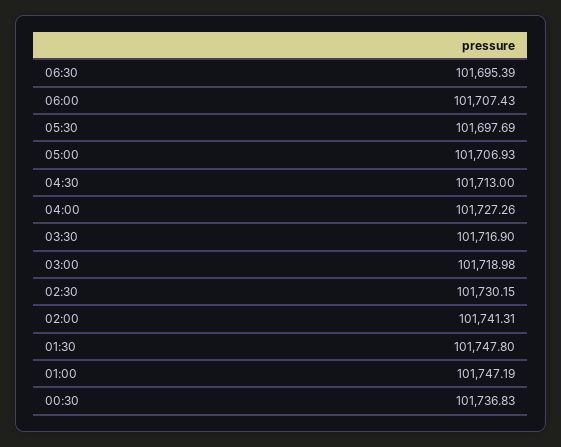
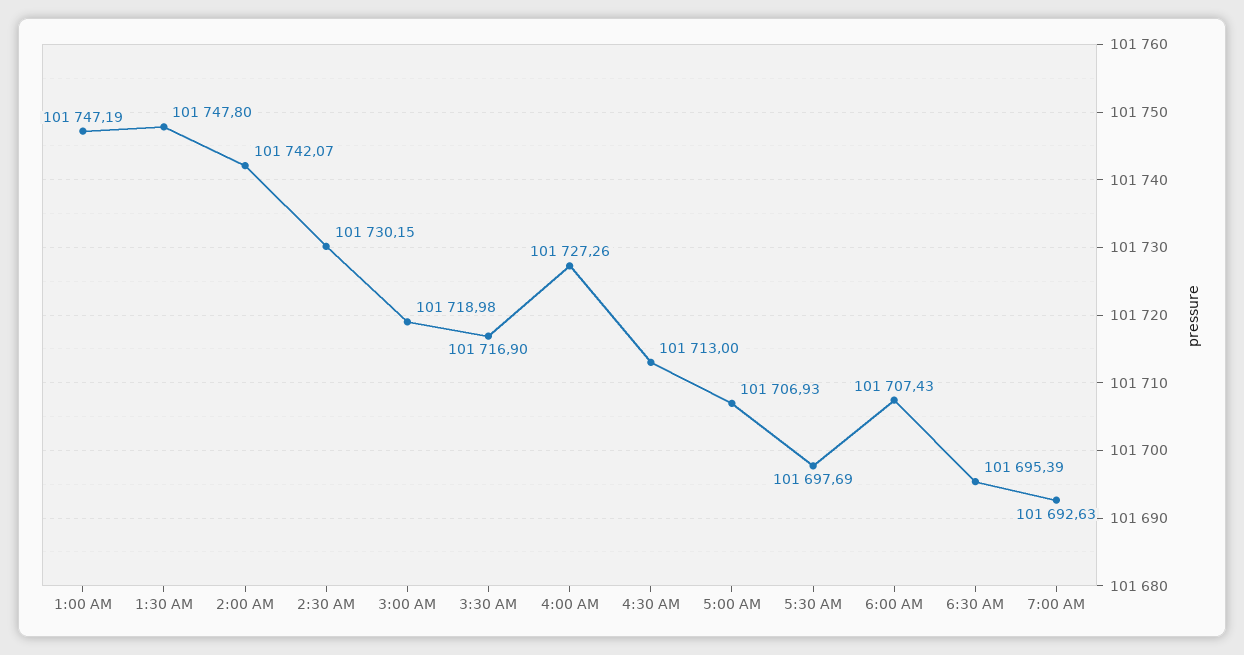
02:00: 101741.31 -> 101742.07
00:30: 101736.83 -> none
7:00 AM: none -> 101692.63

